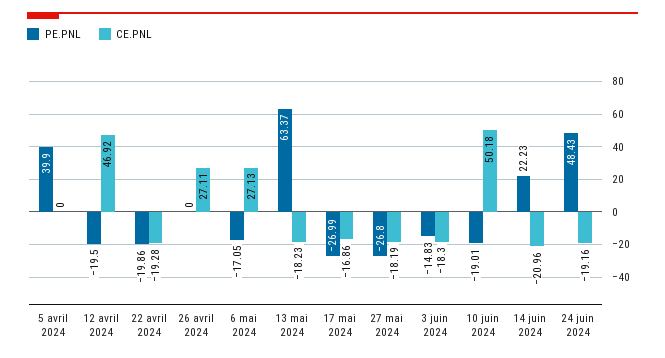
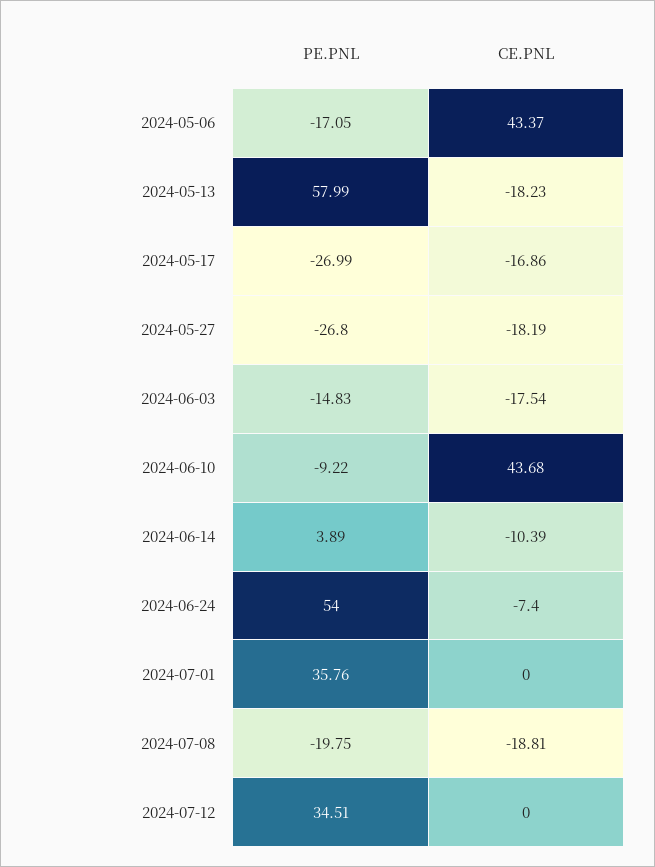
PE.PNL, 5 avril 2024: 39.9 -> none
CE.PNL, 5 avril 2024: 0 -> none
PE.PNL, 12 avril 2024: -19.5 -> none
CE.PNL, 12 avril 2024: 46.92 -> none
PE.PNL, 22 avril 2024: -19.86 -> none
CE.PNL, 22 avril 2024: -19.28 -> none
PE.PNL, 26 avril 2024: 0 -> none
CE.PNL, 26 avril 2024: 27.11 -> none
CE.PNL, 6 mai 2024: 27.13 -> 43.37
PE.PNL, 13 mai 2024: 63.37 -> 57.99
CE.PNL, 3 juin 2024: -18.3 -> -17.54
PE.PNL, 10 juin 2024: -19.01 -> -9.22
CE.PNL, 10 juin 2024: 50.18 -> 43.68
PE.PNL, 14 juin 2024: 22.23 -> 3.89
CE.PNL, 14 juin 2024: -20.96 -> -10.39
PE.PNL, 24 juin 2024: 48.43 -> 54
CE.PNL, 24 juin 2024: -19.16 -> -7.4
PE.PNL, 2024-07-01: none -> 35.76
CE.PNL, 2024-07-01: none -> 0
PE.PNL, 2024-07-08: none -> -19.75
CE.PNL, 2024-07-08: none -> -18.81
PE.PNL, 2024-07-12: none -> 34.51
CE.PNL, 2024-07-12: none -> 0

